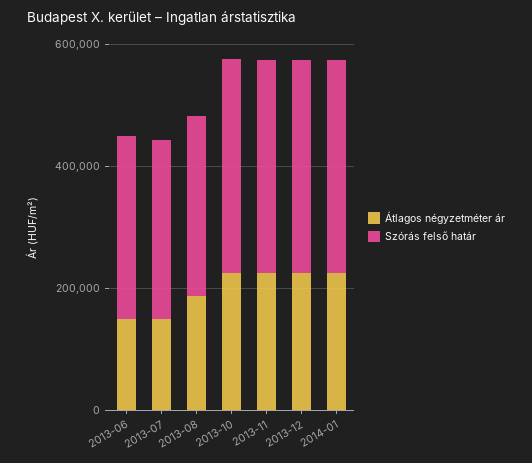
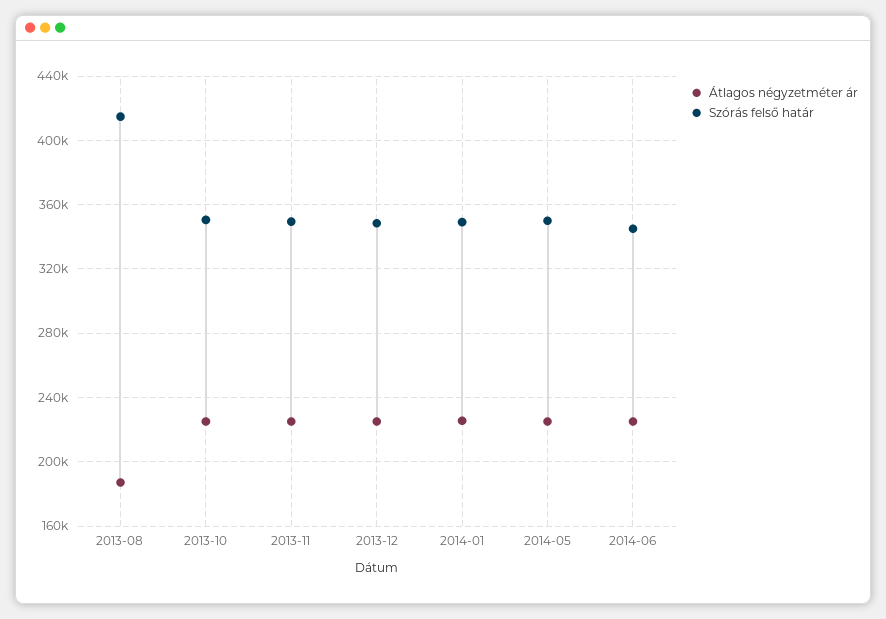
Átlagos négyzetméter ár, 2013-06: 150000 -> none
Szórás felső határ, 2013-06: 300000 -> none
Átlagos négyzetméter ár, 2013-07: 150000 -> none
Szórás felső határ, 2013-07: 300000 -> none
Szórás felső határ, 2013-08: 300000 -> 415000
Átlagos négyzetméter ár, 2014-05: none -> 225000
Szórás felső határ, 2014-05: none -> 350000
Átlagos négyzetméter ár, 2014-06: none -> 225000
Szórás felső határ, 2014-06: none -> 345000

